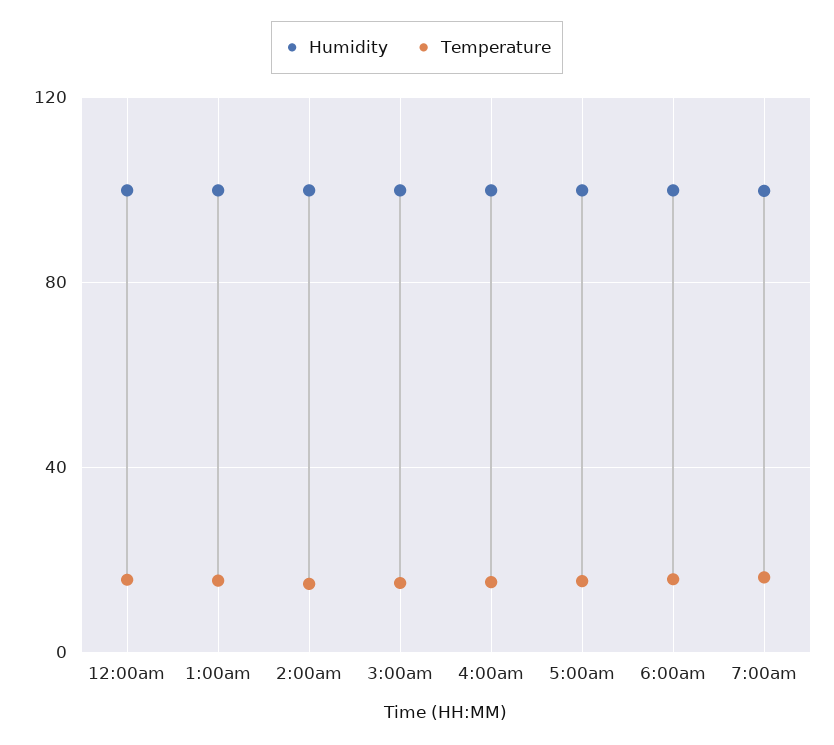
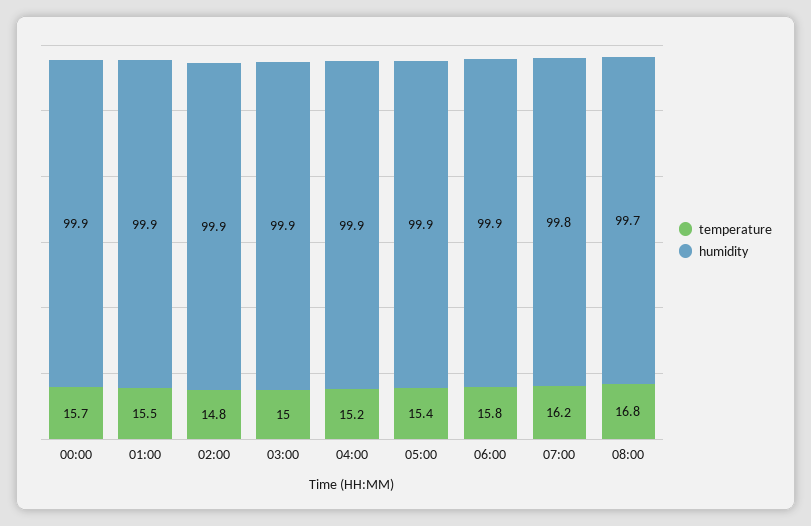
Temperature, 08:00: none -> 16.8
Humidity, 08:00: none -> 99.7

